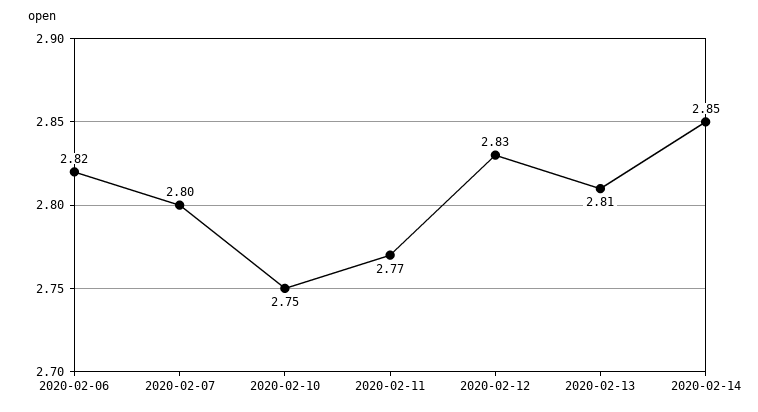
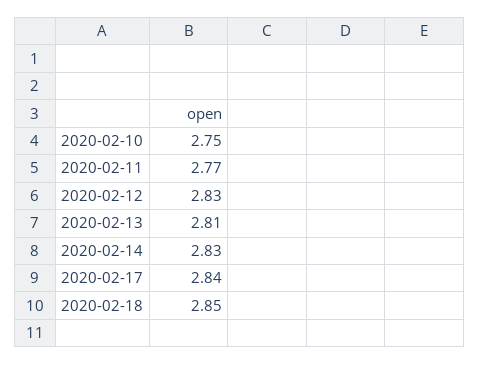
2020-02-06: 2.82 -> none
2020-02-07: 2.8 -> none
2020-02-14: 2.85 -> 2.83
2020-02-17: none -> 2.84
2020-02-18: none -> 2.85

